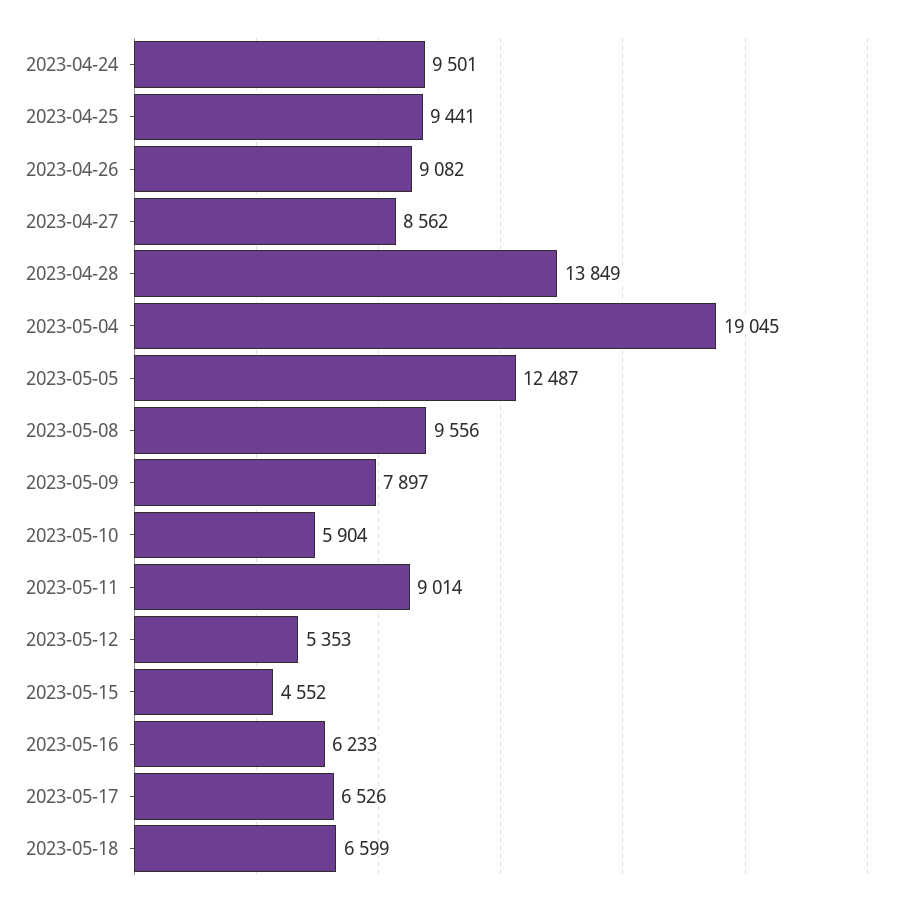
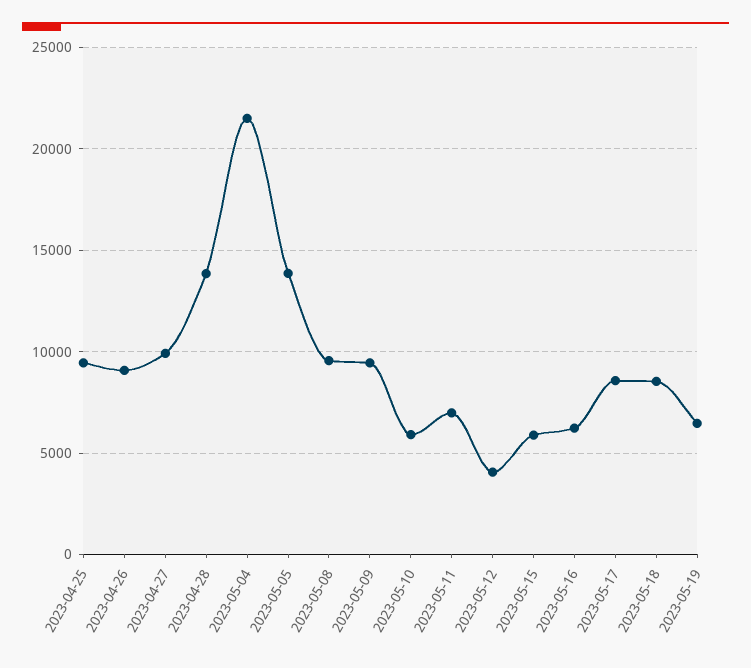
2023-04-24: 9501 -> none
2023-04-27: 8562 -> 10000
2023-05-04: 19045 -> 21500
2023-05-05: 12487 -> 14000
2023-05-09: 7897 -> 9500
2023-05-11: 9014 -> 7000
2023-05-12: 5353 -> 4000
2023-05-15: 4552 -> 6000
2023-05-17: 6526 -> 8500
2023-05-18: 6599 -> 8500
2023-05-19: none -> 6500

